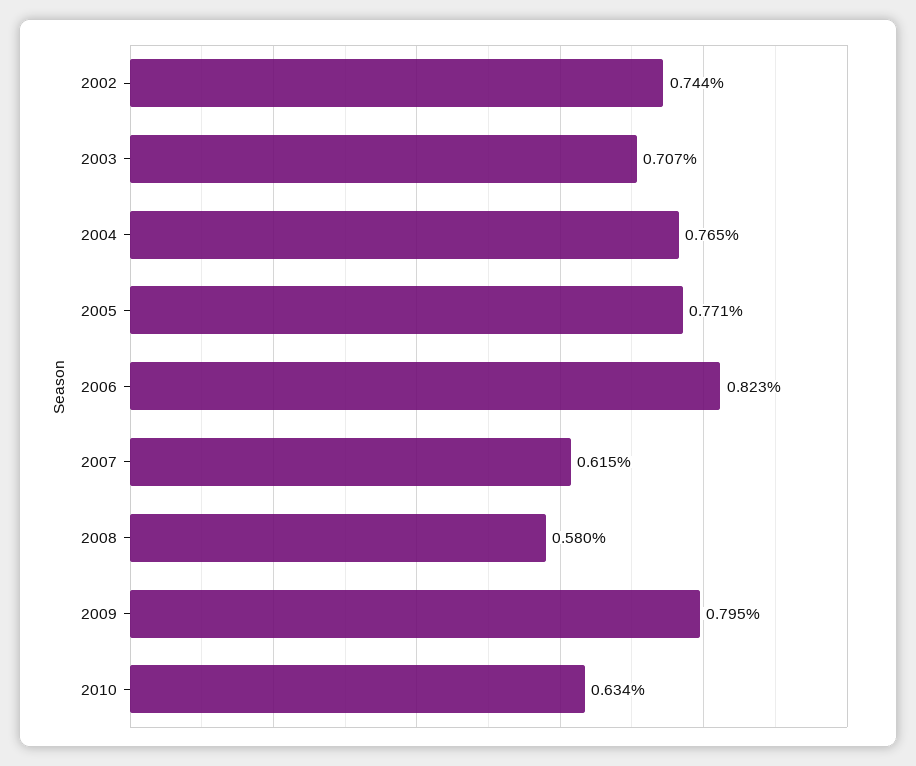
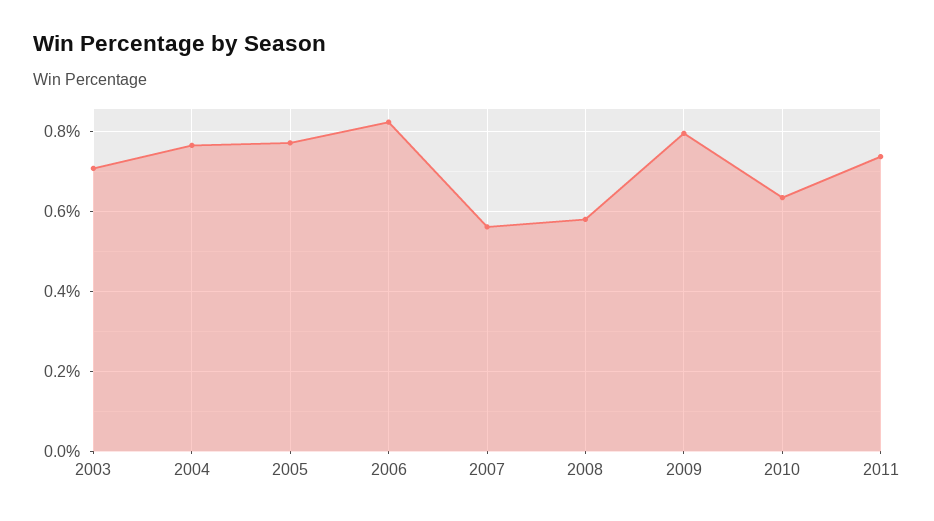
2002: 0.744 -> none
2007: 0.615 -> 0.56
2011: none -> 0.74

